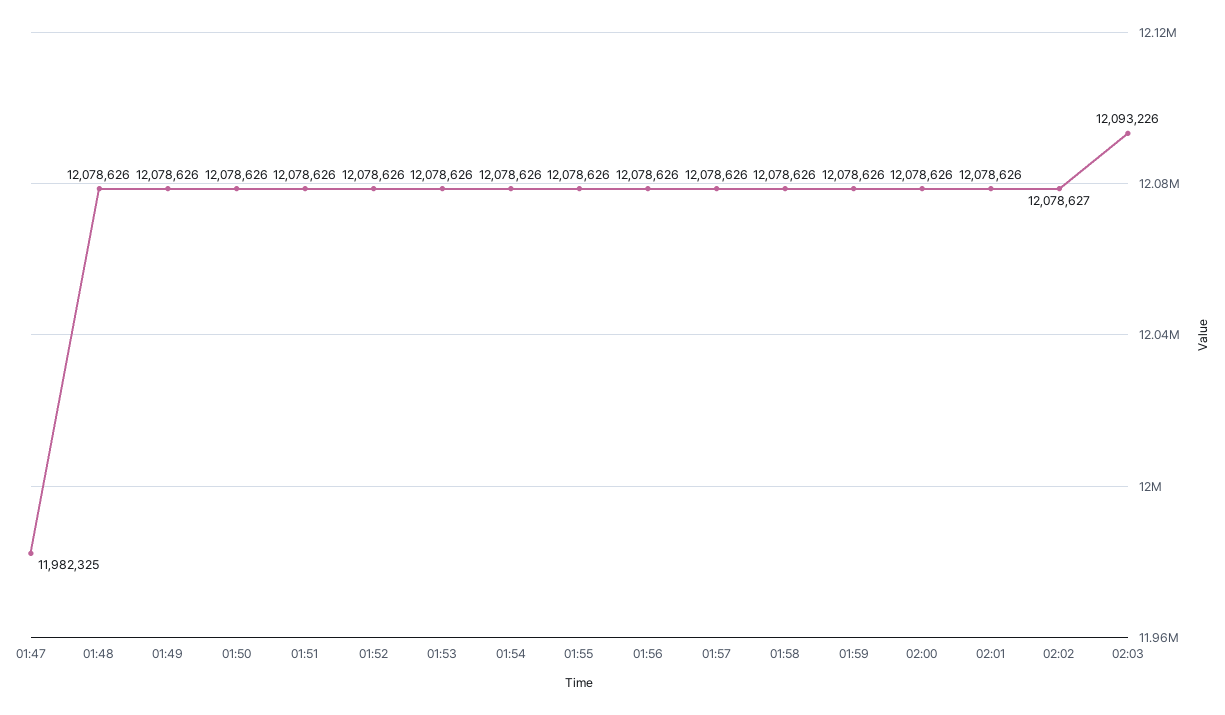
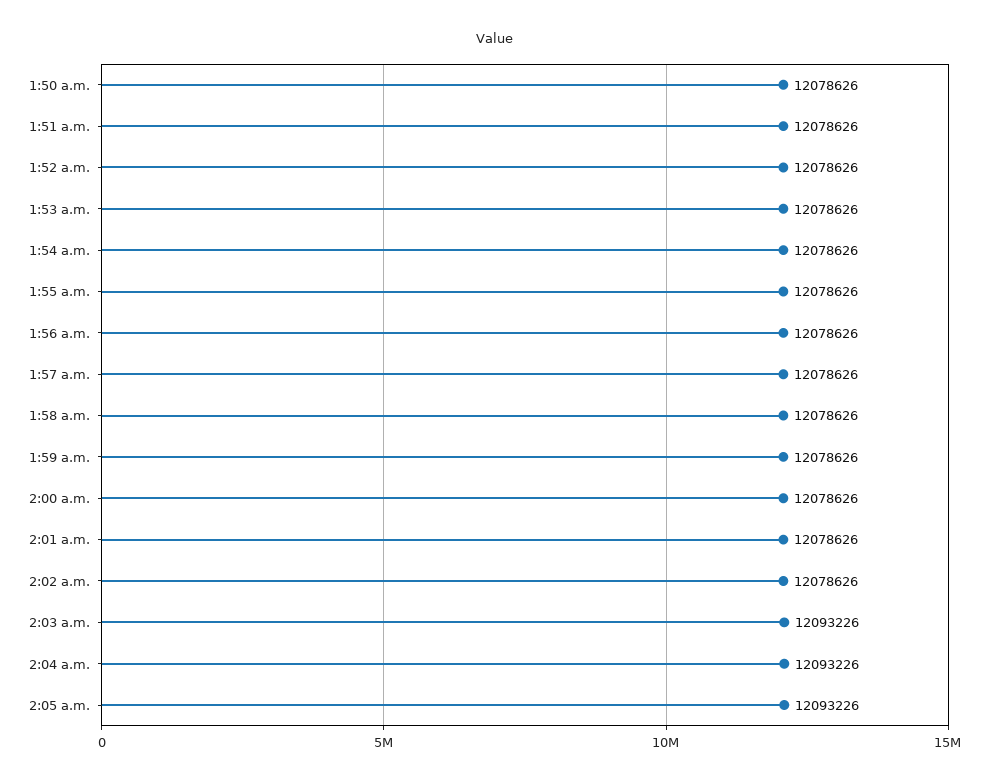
01:47: 11982325 -> none
01:48: 12078626 -> none
01:49: 12078626 -> none
02:02: 12078627 -> 12078626
2:04 a.m.: none -> 12093226
2:05 a.m.: none -> 12093226

